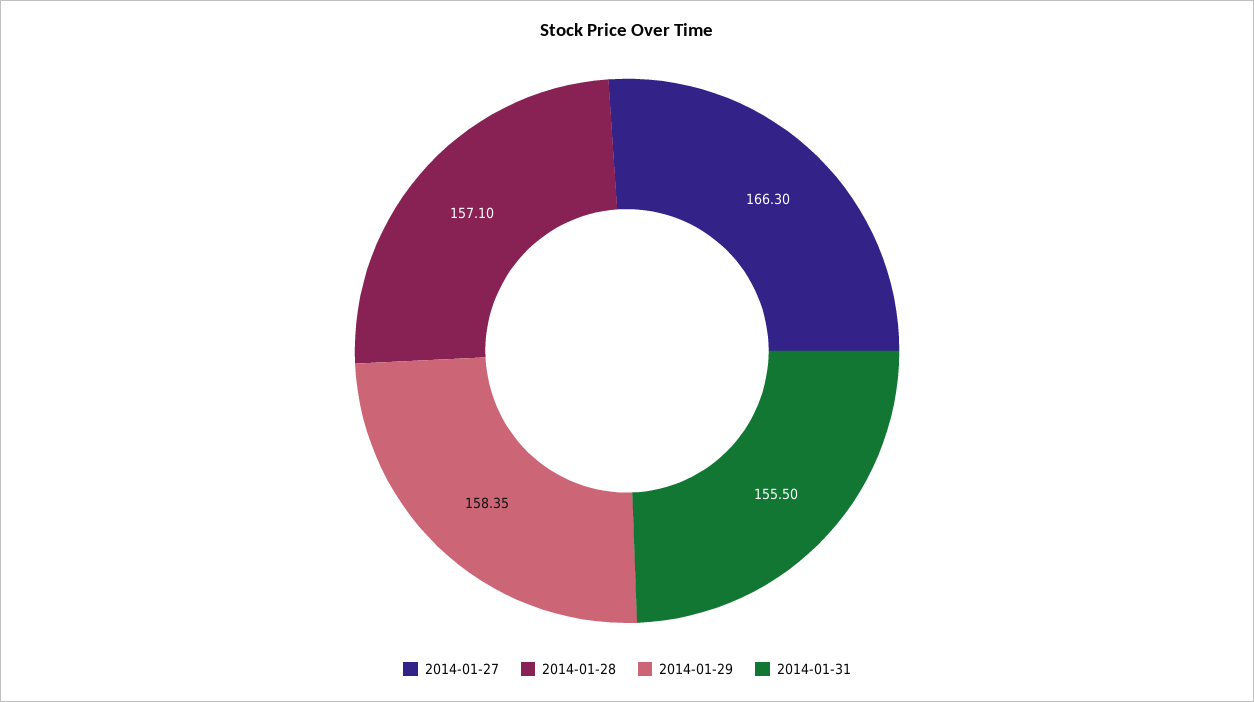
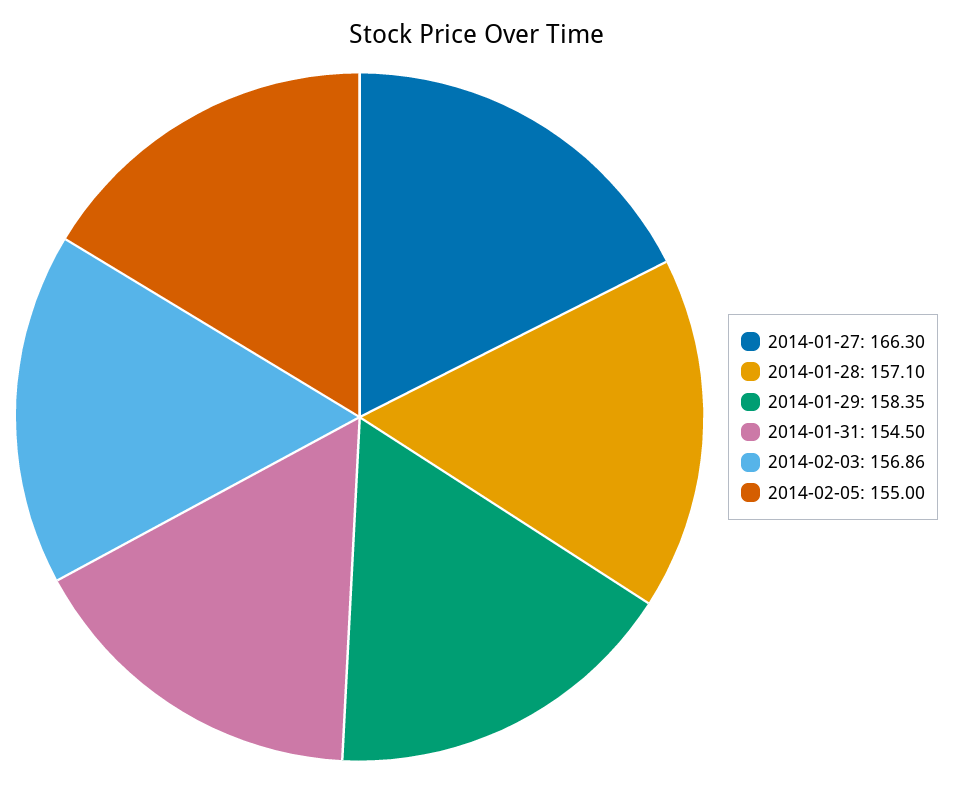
2014-01-31: 155.5 -> 154.5
2014-02-03: none -> 156.86
2014-02-05: none -> 155

